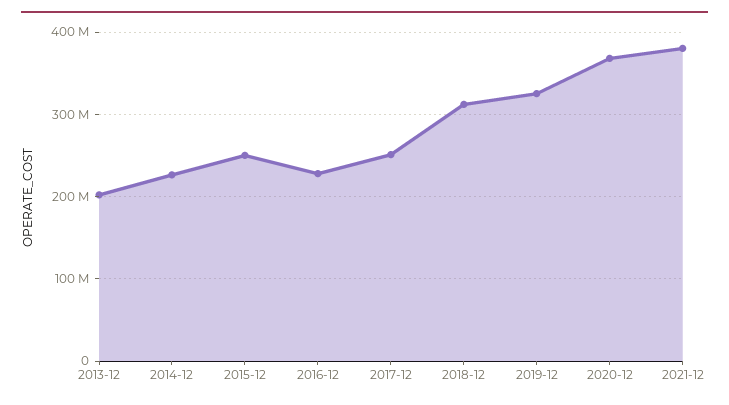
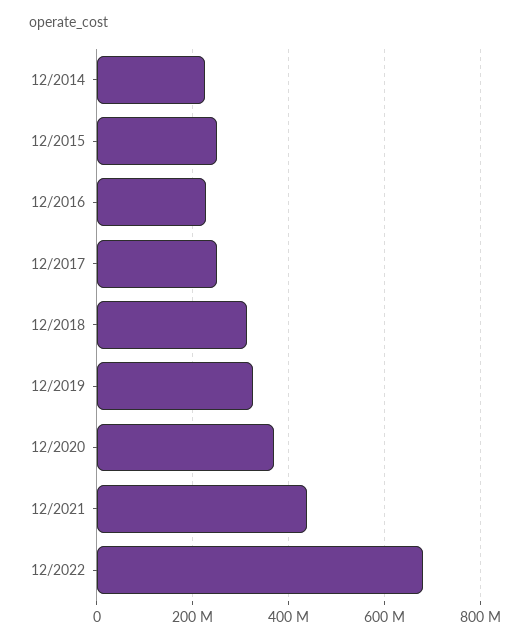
2013-12: 200000000 -> none
2021-12: 380000000 -> 440000000
12/2022: none -> 680000000

